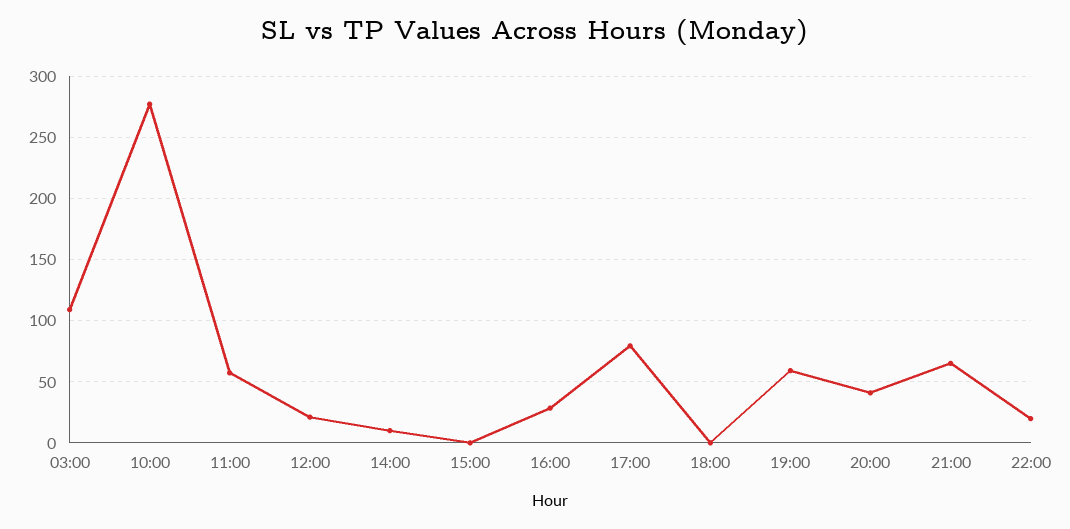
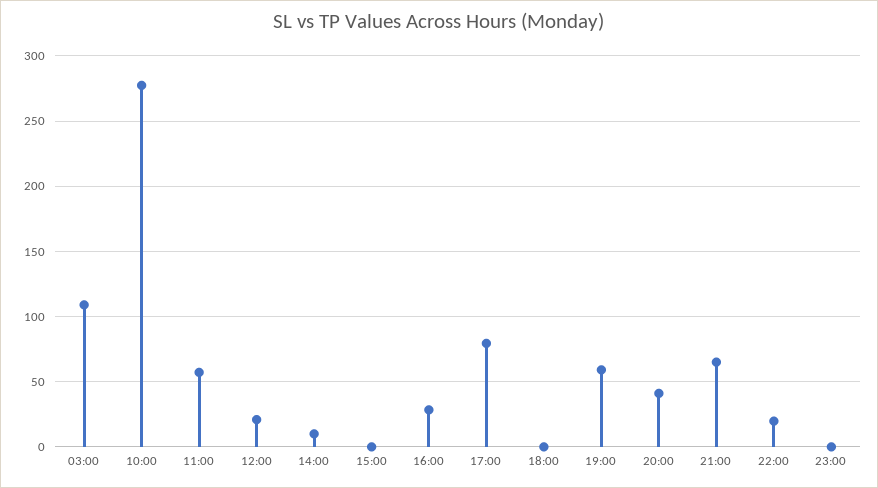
23:00: none -> 0

